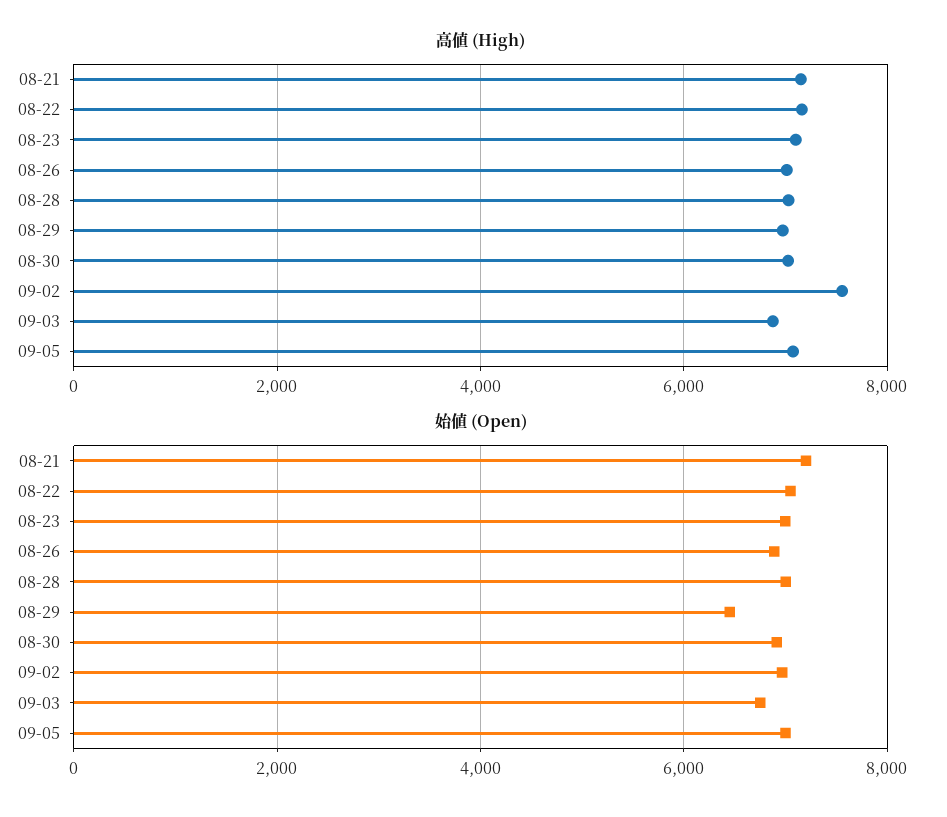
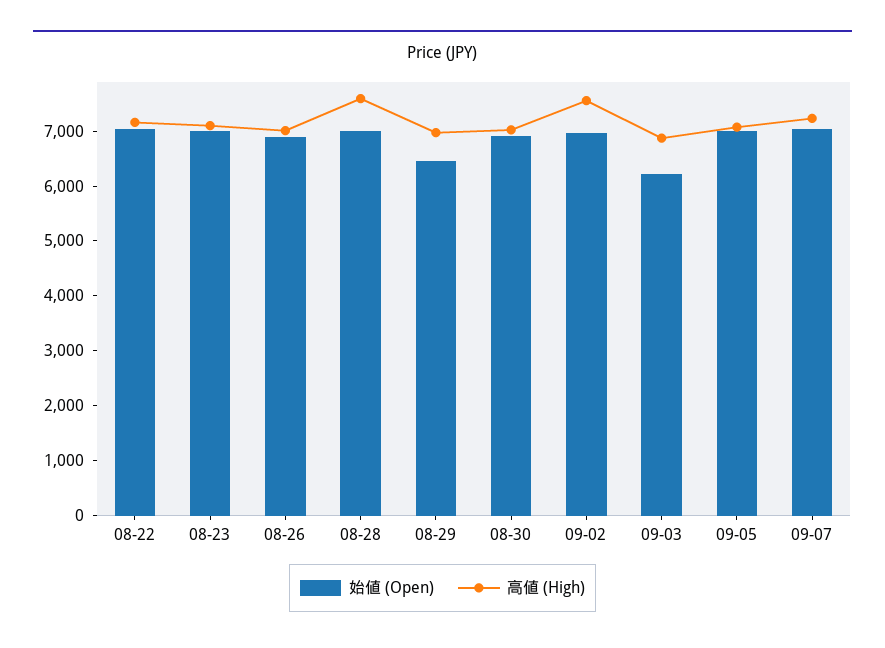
高値 (High), 08-21: 7200 -> none
高値 (High), 08-28: 7000 -> 7600
始値 (Open), 08-21: 7200 -> none
始値 (Open), 09-03: 6800 -> 6200
始値 (Open), 09-07: none -> 7000
高値 (High), 09-07: none -> 7200

